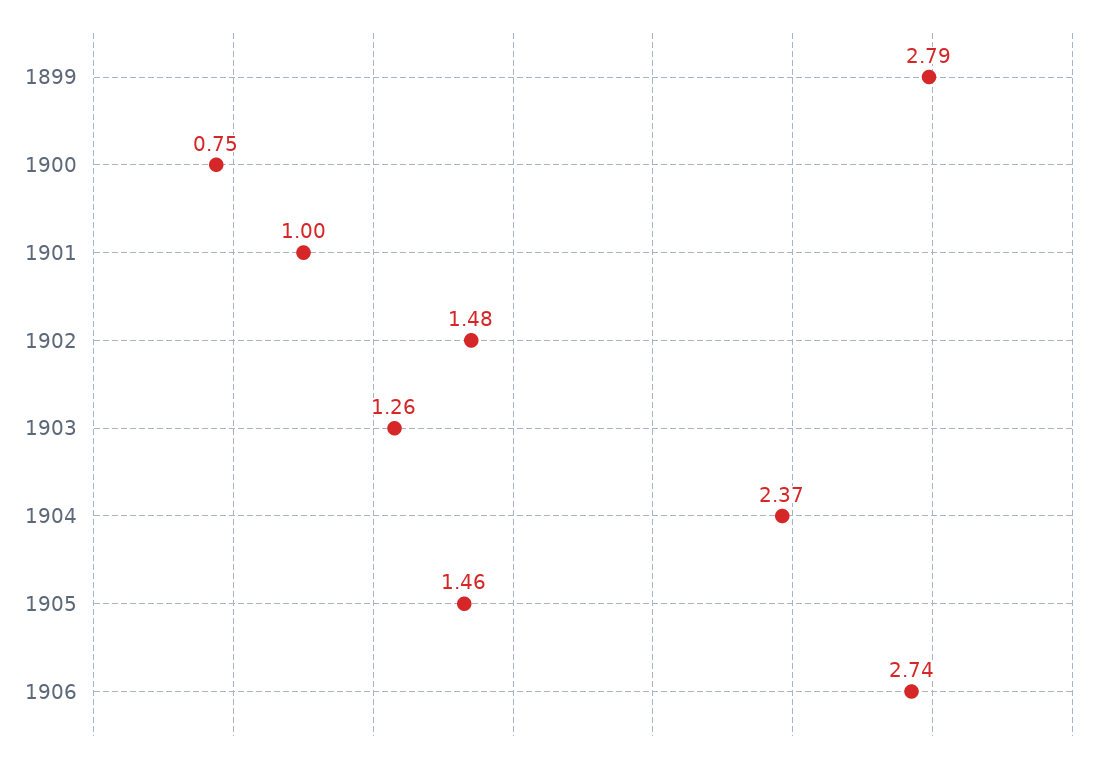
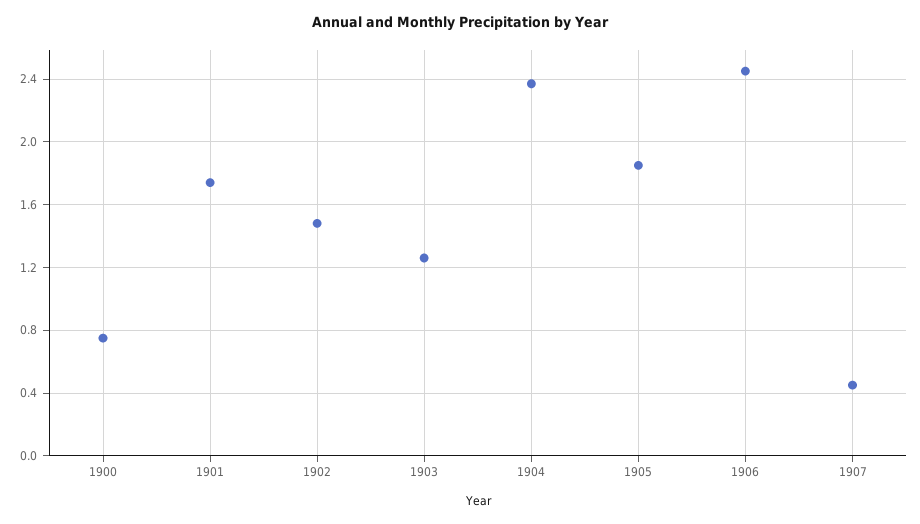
1899: 2.79 -> none
1901: 1 -> 1.75
1905: 1.46 -> 1.85
1906: 2.74 -> 2.45
1907: none -> 0.45

